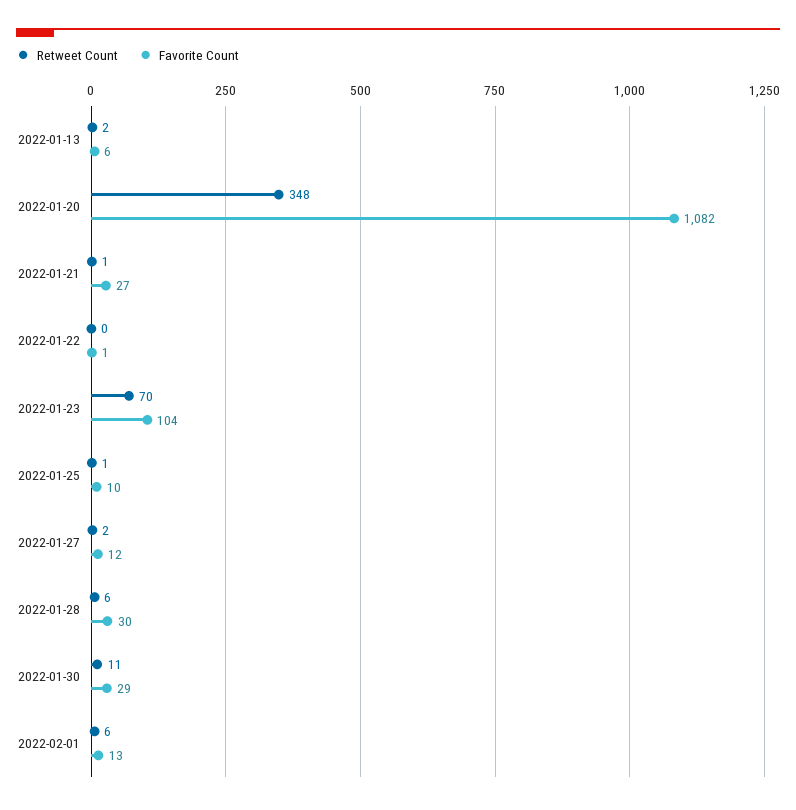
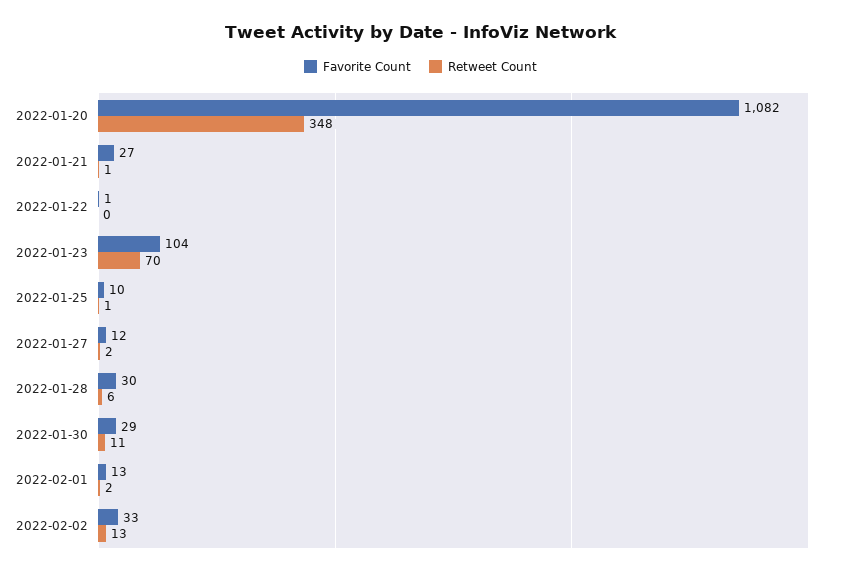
Retweet Count, 2022-01-13: 2 -> none
Favorite Count, 2022-01-13: 6 -> none
Retweet Count, 2022-02-01: 6 -> 2
Favorite Count, 2022-02-02: none -> 33
Retweet Count, 2022-02-02: none -> 13

